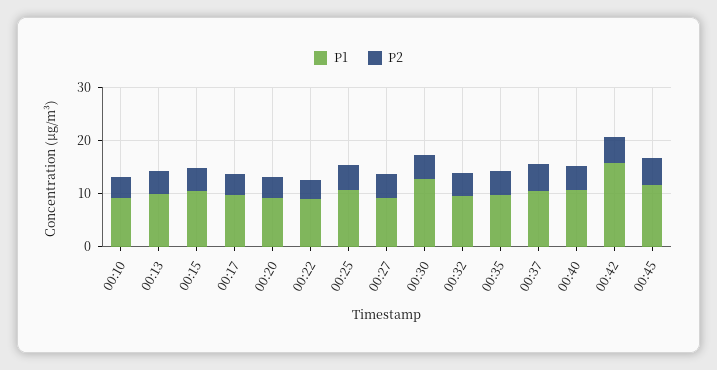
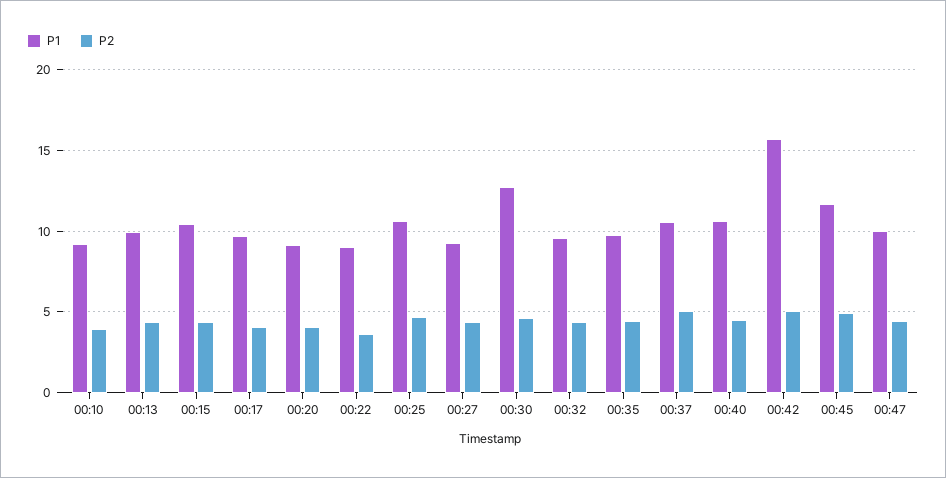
P1, 00:47: none -> 10
P2, 00:47: none -> 4.5

